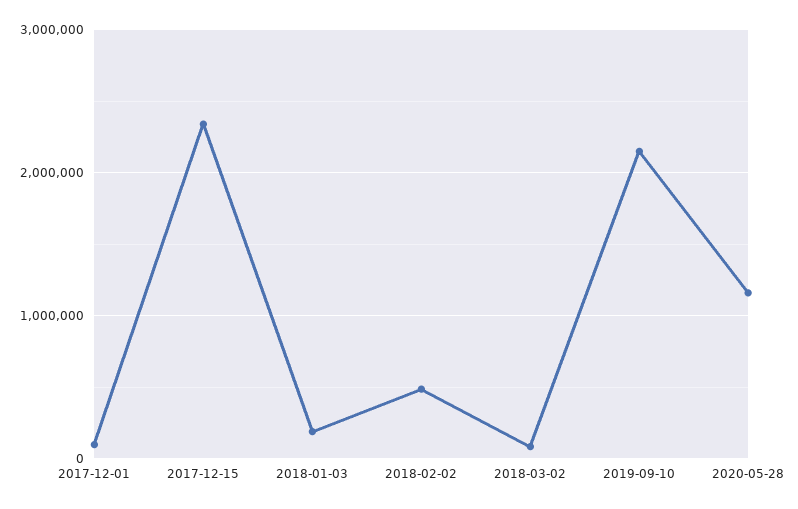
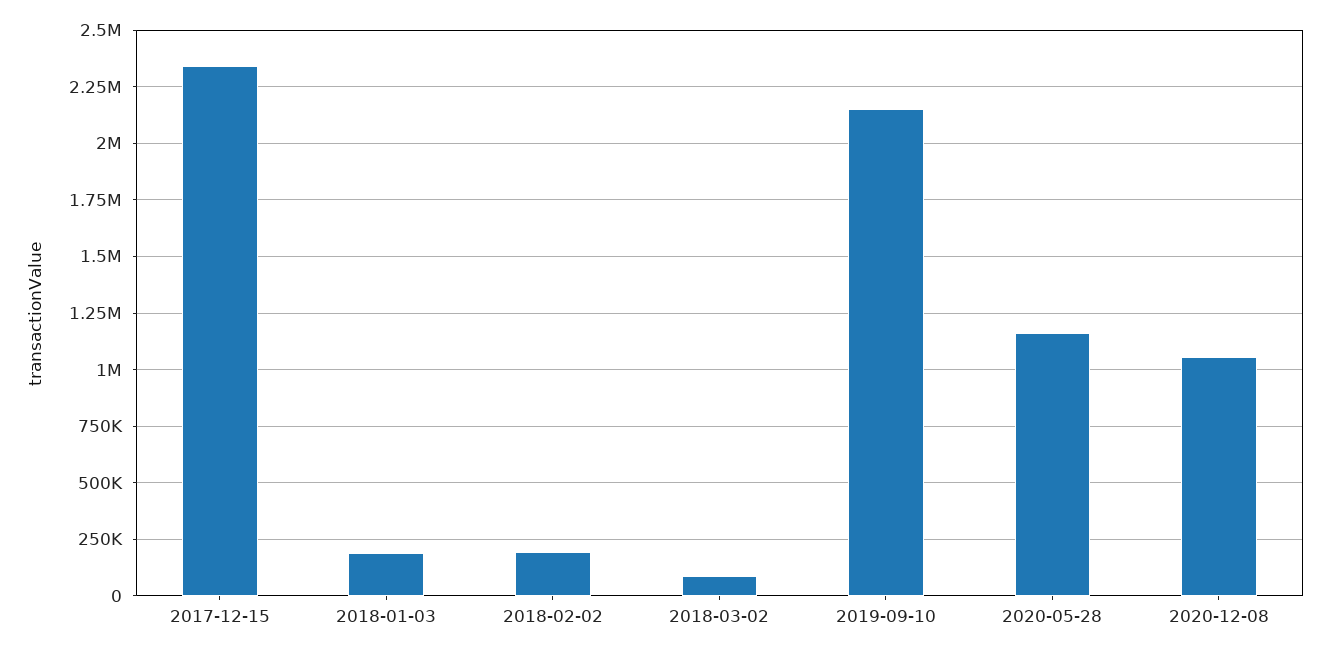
2017-12-01: 100000 -> none
2018-02-02: 500000 -> 200000
2020-12-08: none -> 1050000

